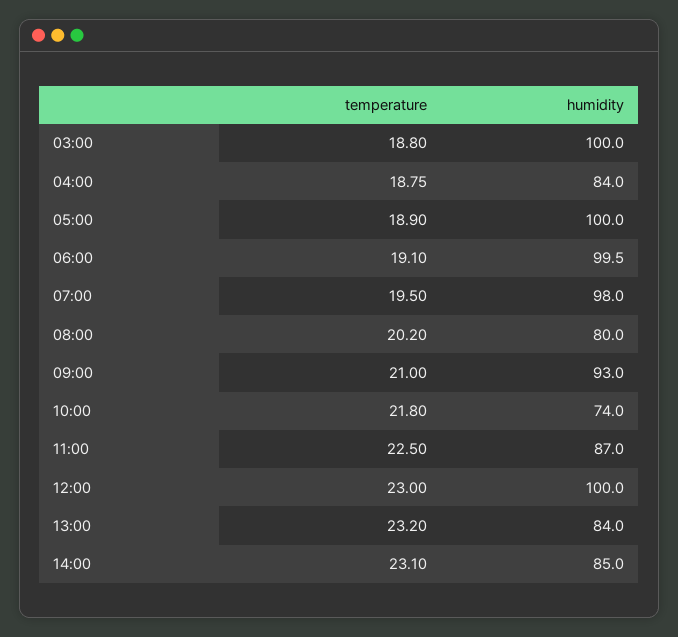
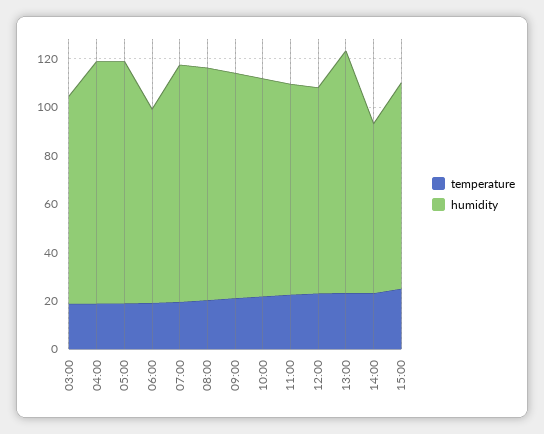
humidity, 03:00: 100 -> 85
humidity, 04:00: 84 -> 100
humidity, 06:00: 99.5 -> 80
humidity, 08:00: 80 -> 95
humidity, 10:00: 74 -> 90
humidity, 12:00: 100 -> 85
humidity, 13:00: 84 -> 100
humidity, 14:00: 85 -> 70
temperature, 15:00: none -> 25
humidity, 15:00: none -> 85

